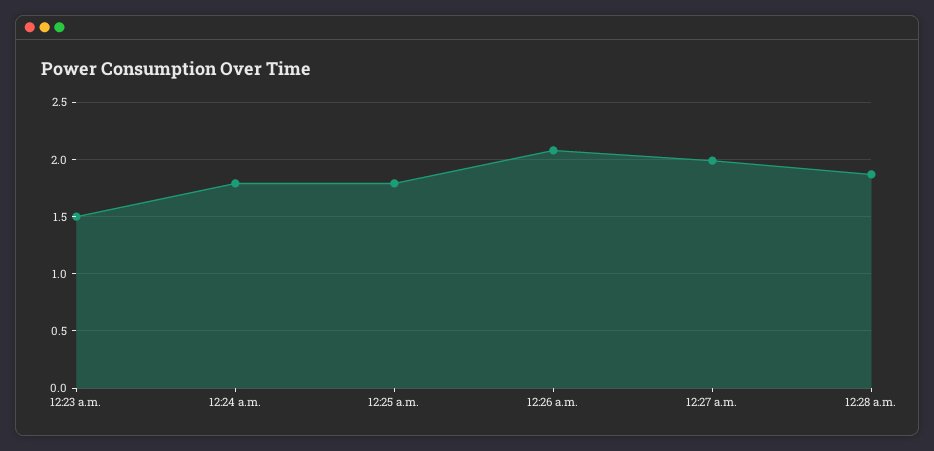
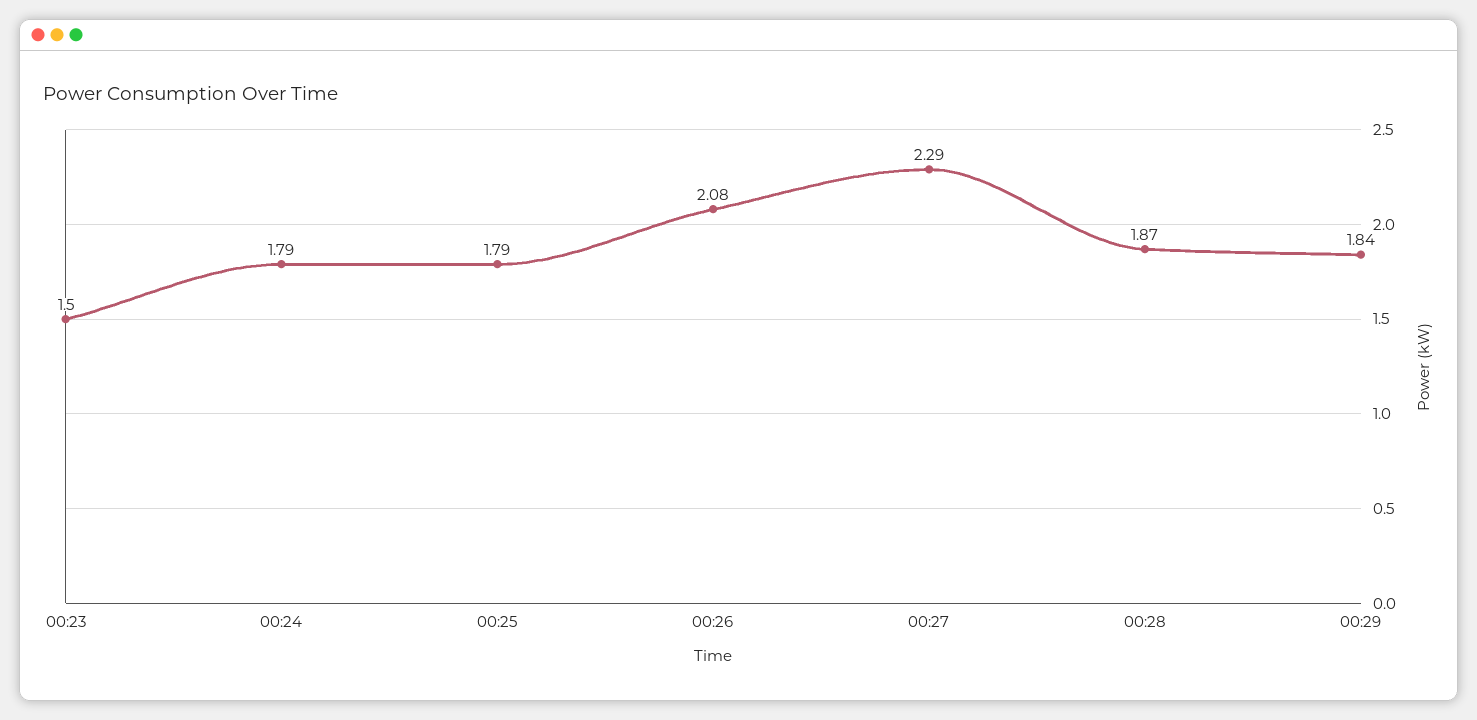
12:27 a.m.: 2 -> 2.29
00:29: none -> 1.84

